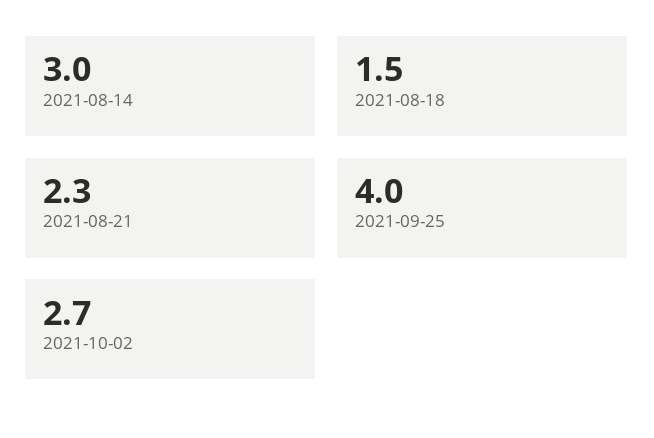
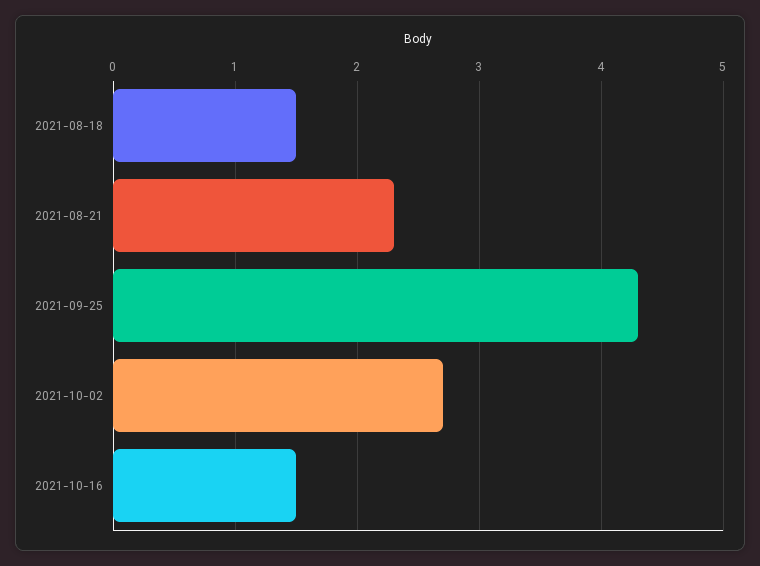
2021-08-14: 3 -> none
2021-09-25: 4 -> 4.3
2021-10-16: none -> 1.5

